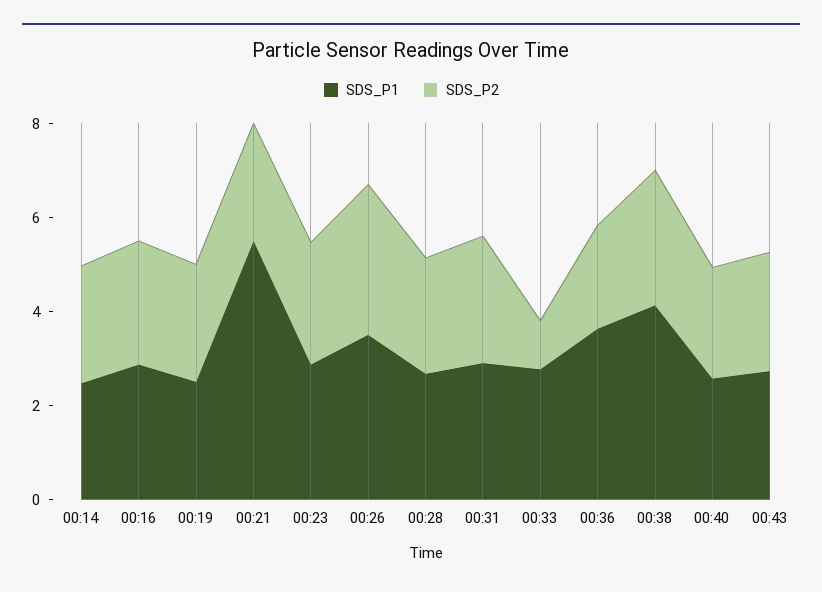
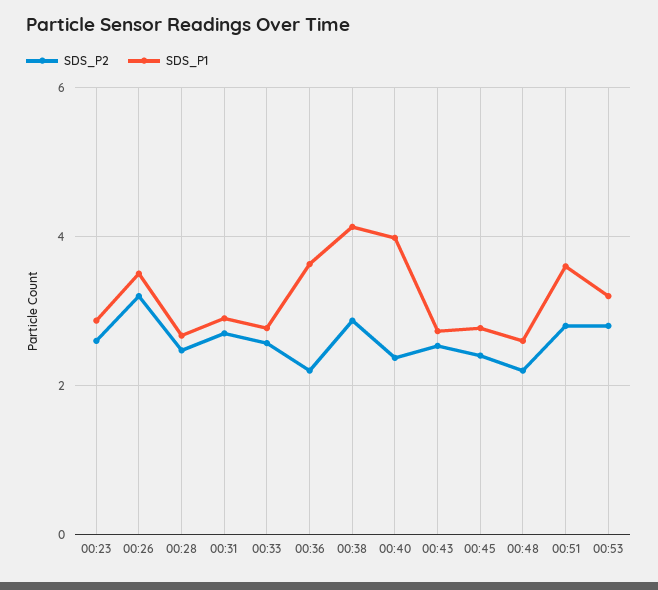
SDS_P1, 00:14: 2.5 -> none
SDS_P2, 00:14: 2.5 -> none
SDS_P1, 00:16: 3 -> none
SDS_P2, 00:16: 2.5 -> none
SDS_P1, 00:19: 2.5 -> none
SDS_P2, 00:19: 2.5 -> none
SDS_P1, 00:21: 5.5 -> none
SDS_P2, 00:21: 2.5 -> none
SDS_P2, 00:33: 1 -> 2.6
SDS_P1, 00:40: 2.5 -> 4
SDS_P2, 00:45: none -> 2.4
SDS_P1, 00:45: none -> 2.8
SDS_P2, 00:48: none -> 2.2
SDS_P1, 00:48: none -> 2.6
SDS_P2, 00:51: none -> 2.8
SDS_P1, 00:51: none -> 3.6
SDS_P2, 00:53: none -> 2.8
SDS_P1, 00:53: none -> 3.2

